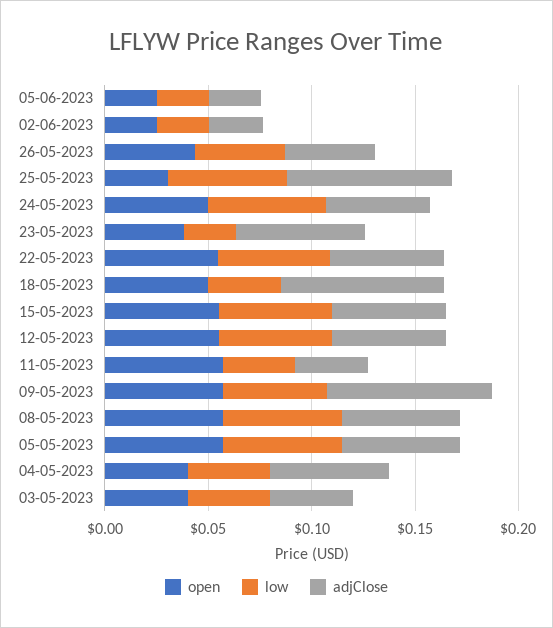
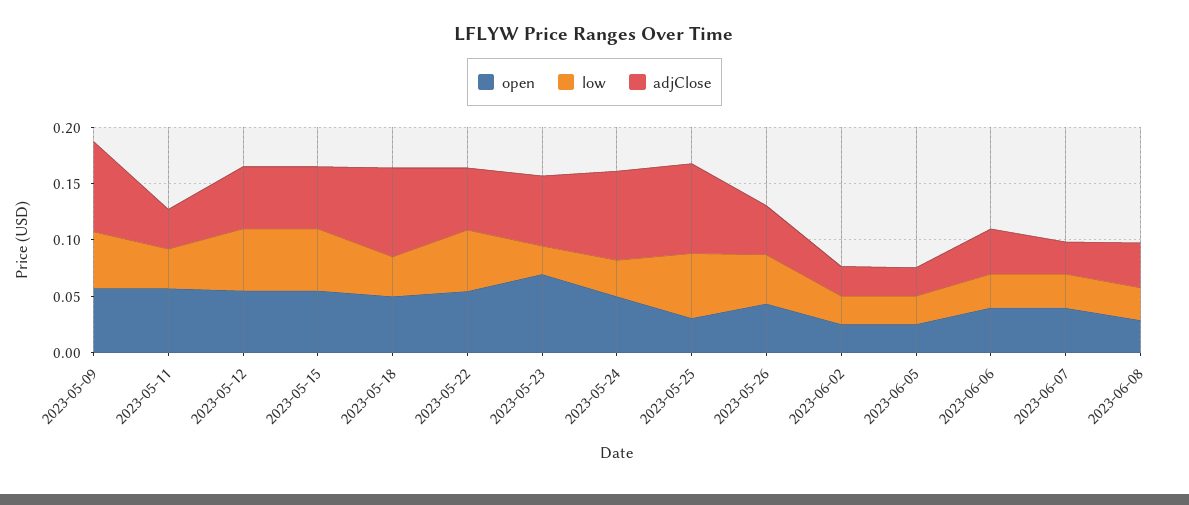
low, 24-05-2023: 0.06 -> 0.03
adjClose, 24-05-2023: 0.05 -> 0.08
open, 23-05-2023: 0.04 -> 0.07
open, 08-05-2023: 0.06 -> none
low, 08-05-2023: 0.06 -> none
adjClose, 08-05-2023: 0.06 -> none
open, 05-05-2023: 0.06 -> none
low, 05-05-2023: 0.06 -> none
adjClose, 05-05-2023: 0.06 -> none
open, 04-05-2023: 0.04 -> none
low, 04-05-2023: 0.04 -> none
adjClose, 04-05-2023: 0.06 -> none
open, 03-05-2023: 0.04 -> none
low, 03-05-2023: 0.04 -> none
adjClose, 03-05-2023: 0.04 -> none
open, 2023-06-06: none -> 0.04
low, 2023-06-06: none -> 0.03
adjClose, 2023-06-06: none -> 0.04
open, 2023-06-07: none -> 0.04
low, 2023-06-07: none -> 0.03
adjClose, 2023-06-07: none -> 0.03
open, 2023-06-08: none -> 0.03
low, 2023-06-08: none -> 0.03
adjClose, 2023-06-08: none -> 0.04

